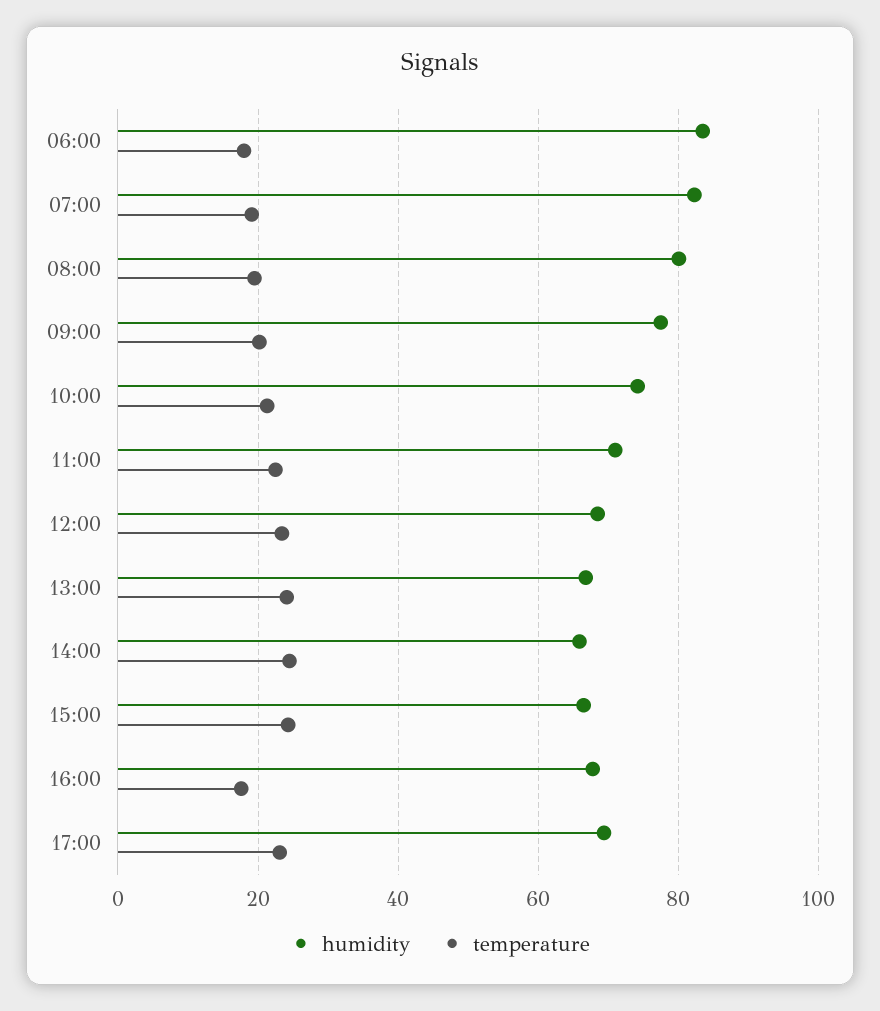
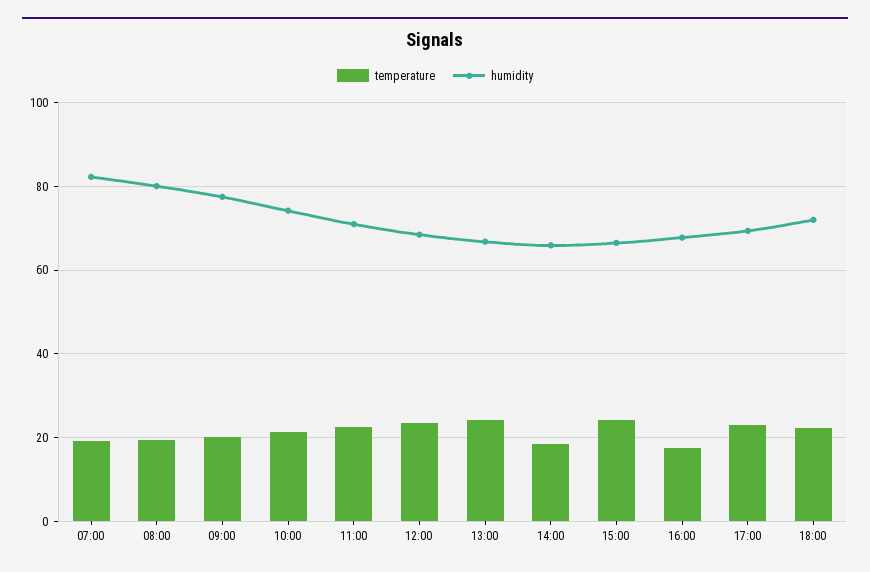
humidity, 06:00: 84 -> none
temperature, 06:00: 18 -> none
temperature, 14:00: 24 -> 18
temperature, 18:00: none -> 22
humidity, 18:00: none -> 72

